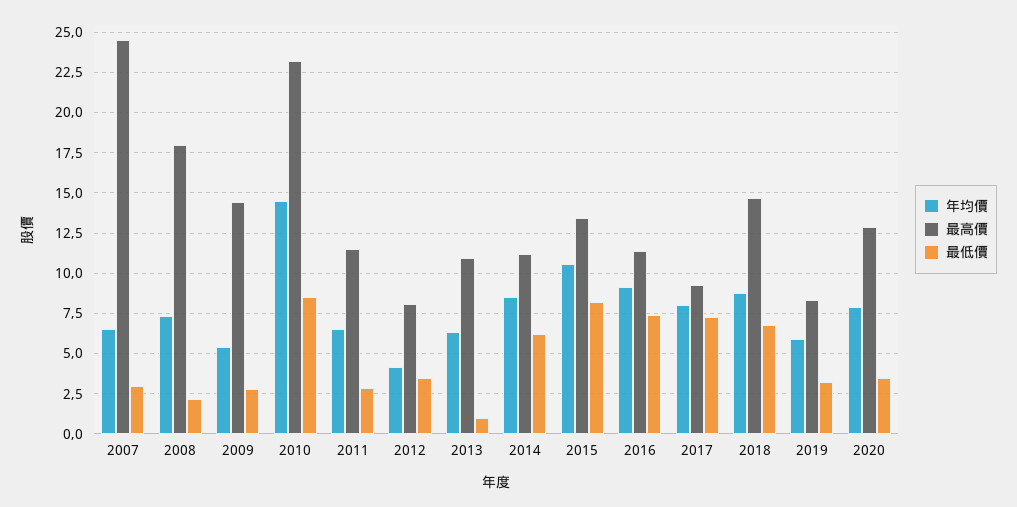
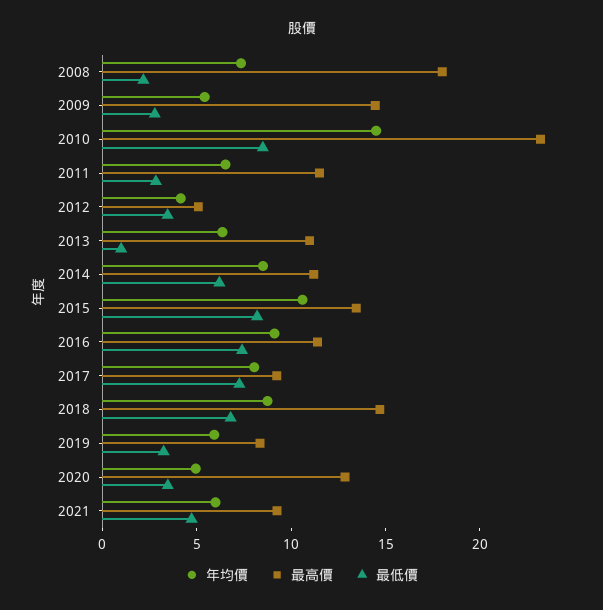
年均價, 2007: 6.5 -> none
最高價, 2007: 24.5 -> none
最低價, 2007: 3 -> none
最高價, 2012: 8 -> 5
年均價, 2020: 8 -> 5
年均價, 2021: none -> 6
最高價, 2021: none -> 9
最低價, 2021: none -> 5

